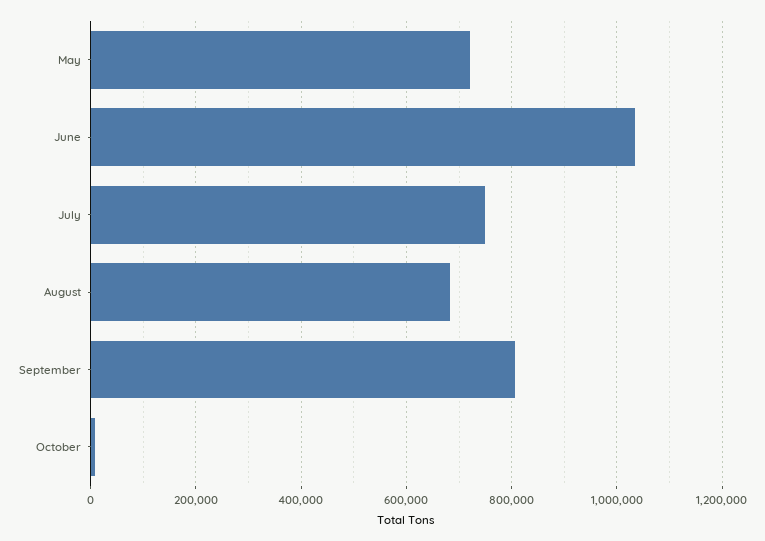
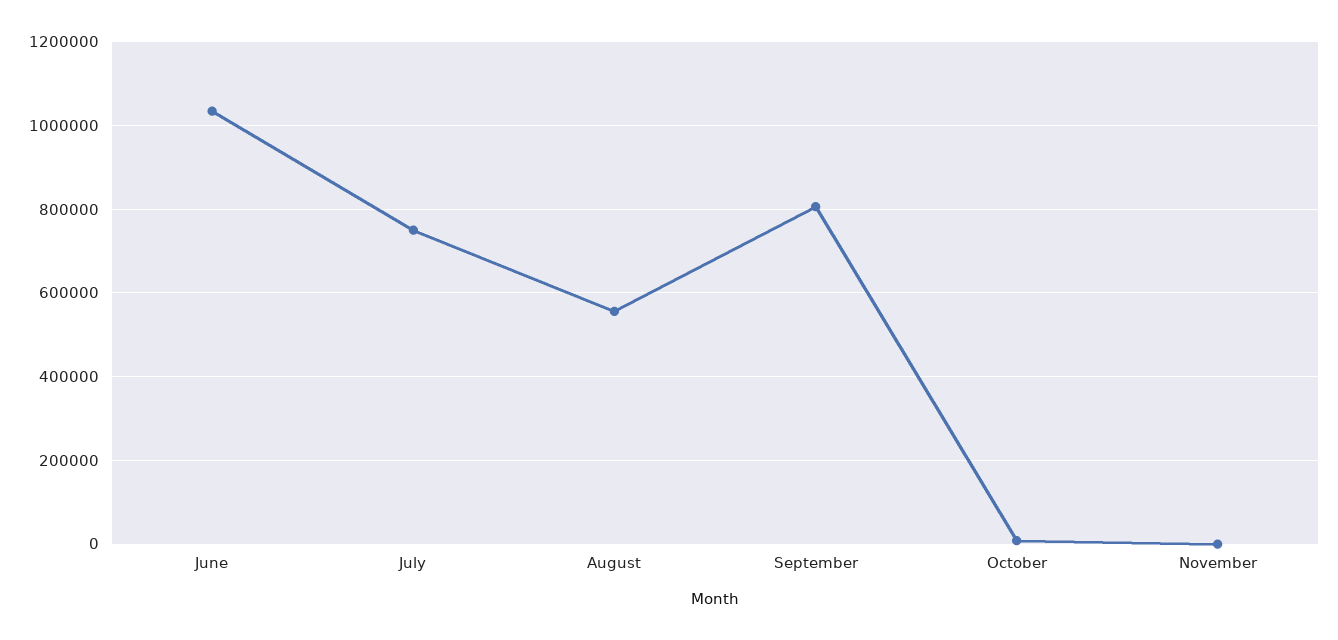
May: 720000 -> none
August: 680000 -> 560000
November: none -> 0

